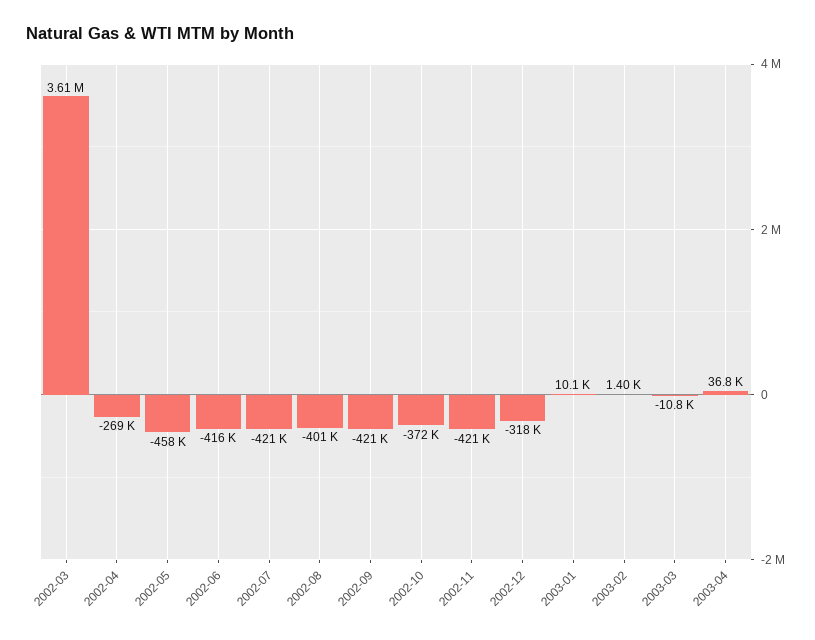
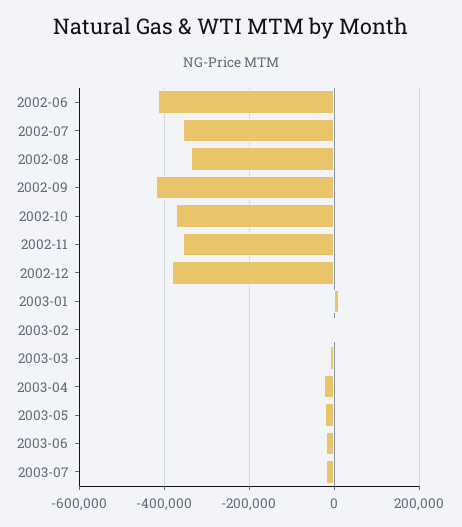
2002-03: 3610000 -> none
2002-04: -269000 -> none
2002-05: -458000 -> none
2002-07: -421000 -> -360000
2002-08: -401000 -> -340000
2002-11: -421000 -> -360000
2002-12: -318000 -> -380000
2003-04: 36800 -> -20000
2003-05: none -> -20000
2003-06: none -> -20000
2003-07: none -> -20000

